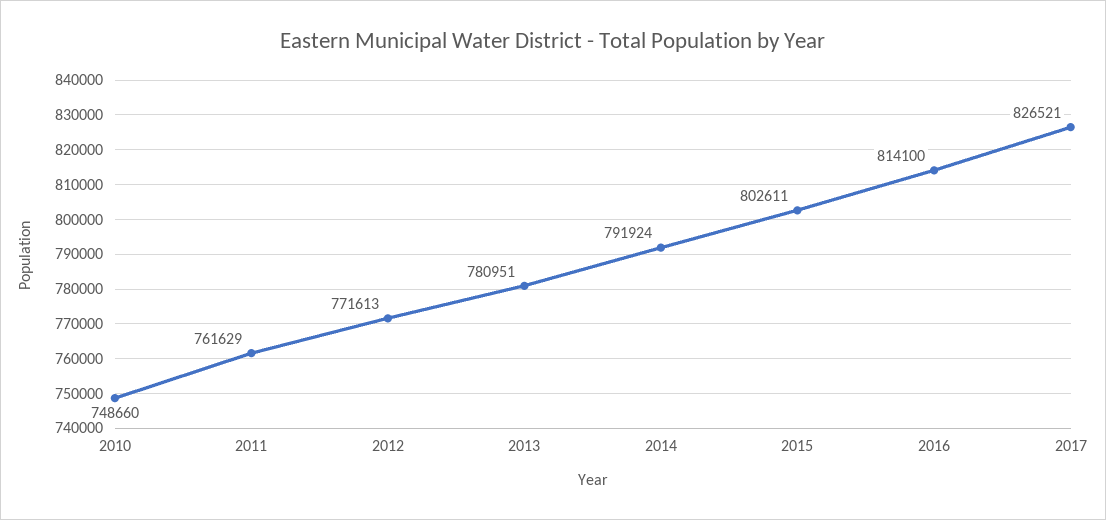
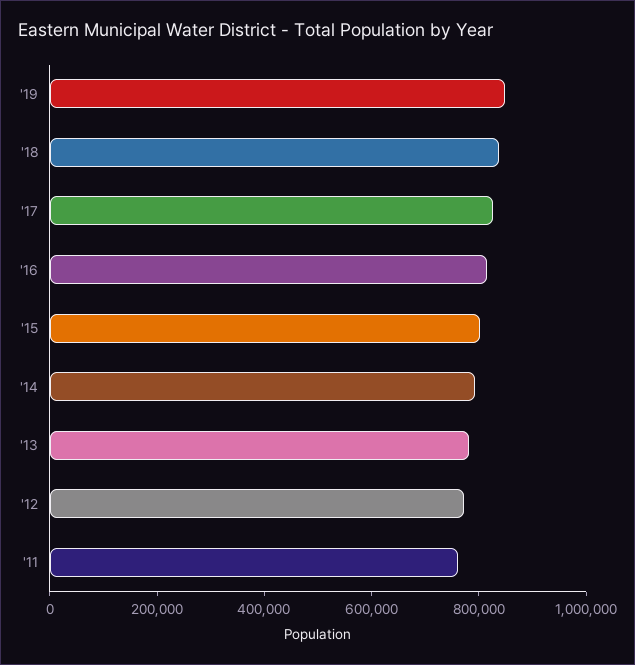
2010: 748660 -> none
'19: none -> 850000
'18: none -> 850000

